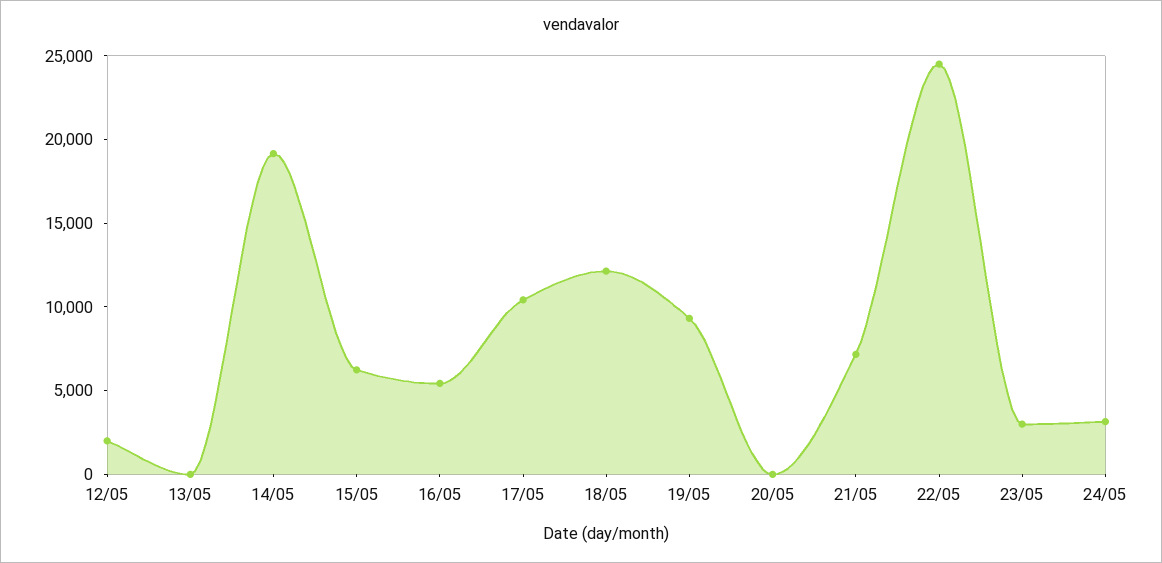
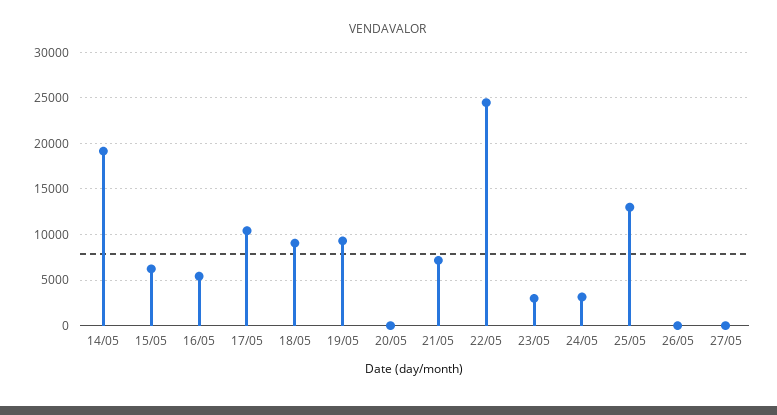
12/05: 2000 -> none
13/05: 0 -> none
18/05: 12000 -> 9000
25/05: none -> 13000
26/05: none -> 0
27/05: none -> 0

